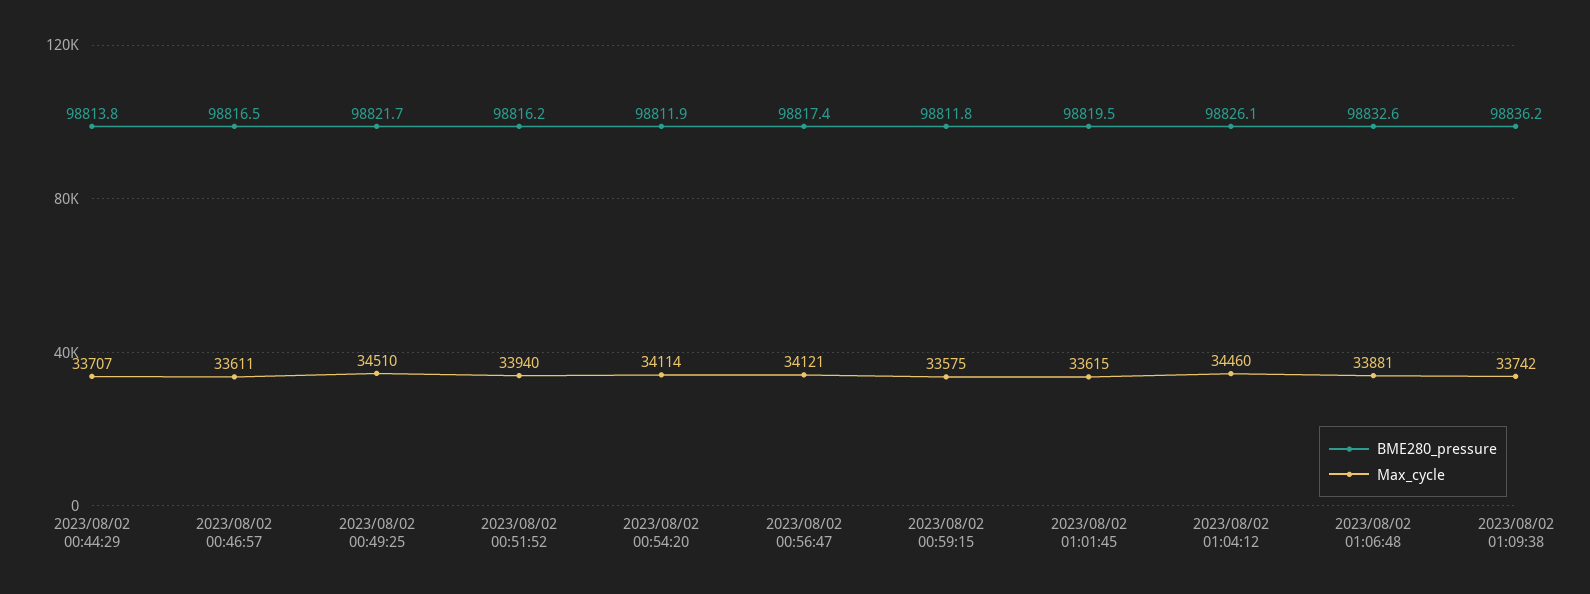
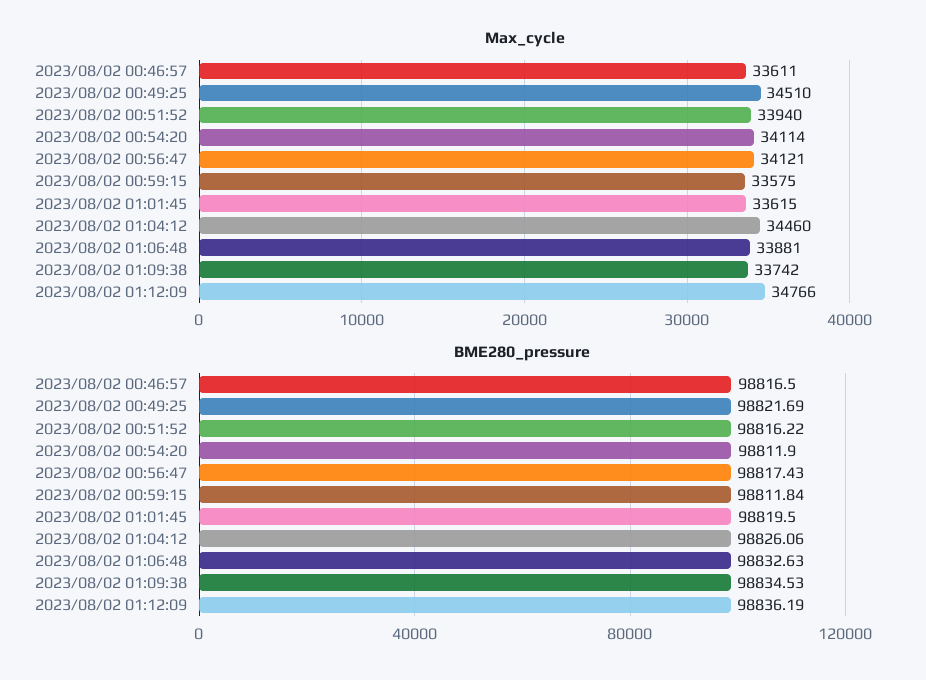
BME280_pressure, 2023/08/02 00:44:29: 98813.8 -> none
Max_cycle, 2023/08/02 00:44:29: 33707 -> none
BME280_pressure, 2023/08/02 01:09:38: 98836.2 -> 98834.53
Max_cycle, 2023/08/02 01:12:09: none -> 34766
BME280_pressure, 2023/08/02 01:12:09: none -> 98836.19

